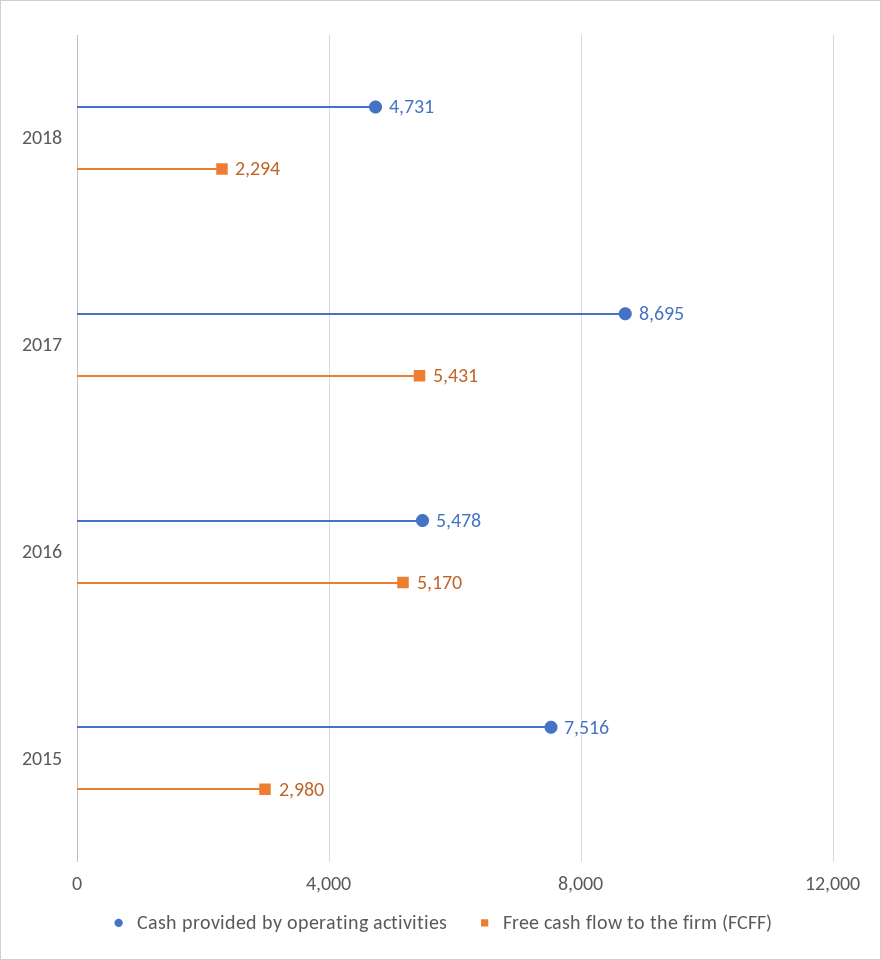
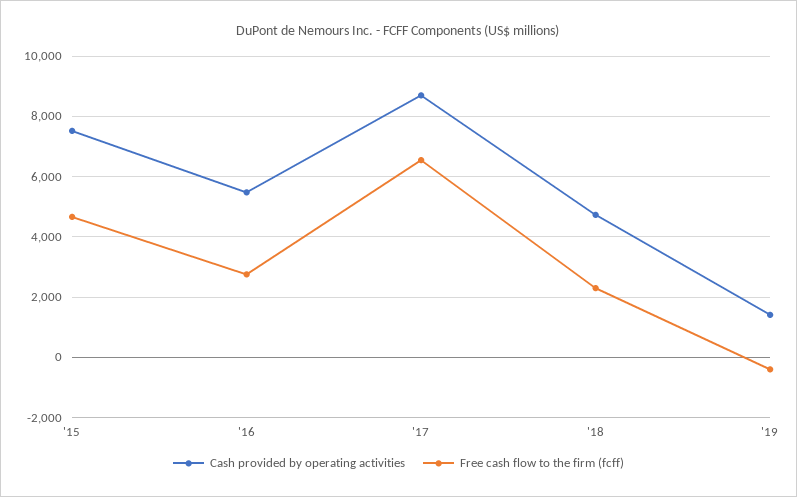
Free cash flow to the firm (FCFF), 2017: 5431 -> 6600
Free cash flow to the firm (FCFF), 2016: 5170 -> 2800
Free cash flow to the firm (FCFF), 2015: 2980 -> 4600
Cash provided by operating activities, '19: none -> 1400
Free cash flow to the firm (FCFF), '19: none -> -400

